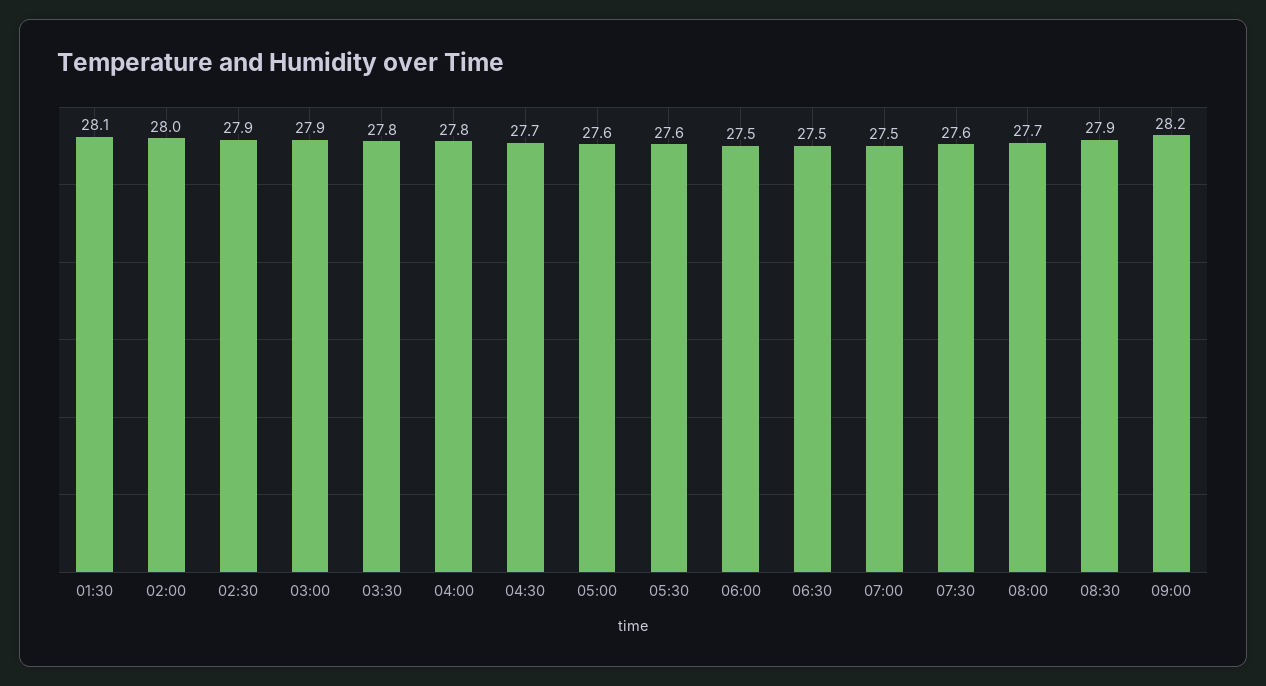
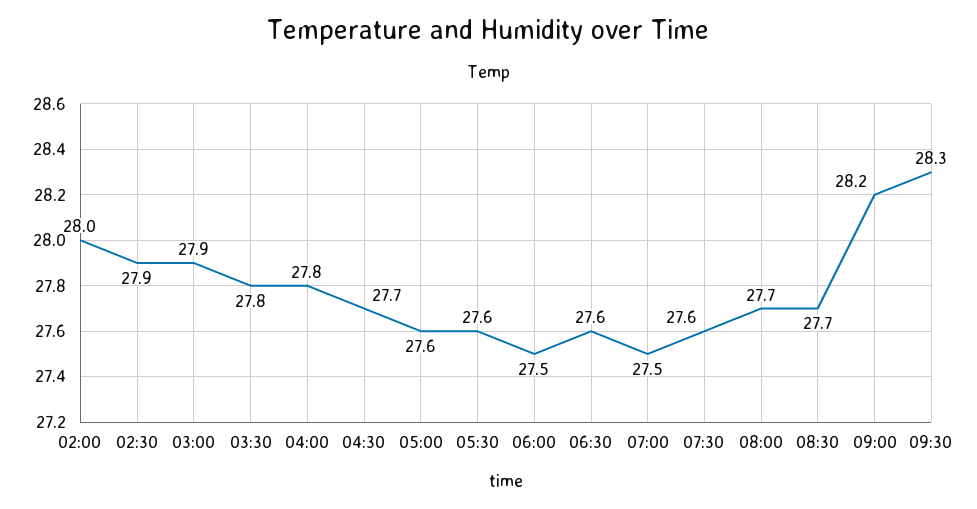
01:30: 28.1 -> none
06:30: 27.5 -> 27.6
08:30: 27.9 -> 27.7
09:30: none -> 28.3

